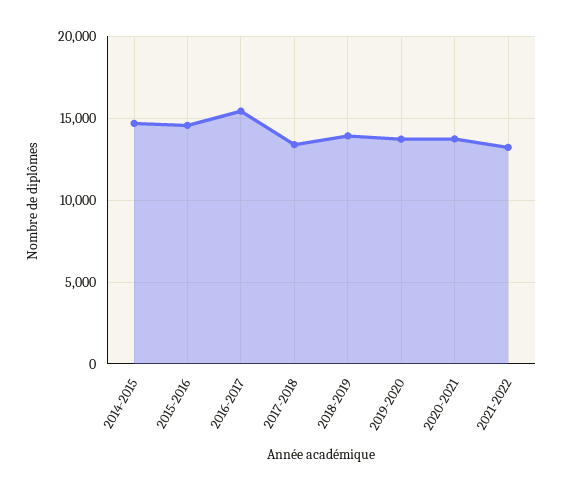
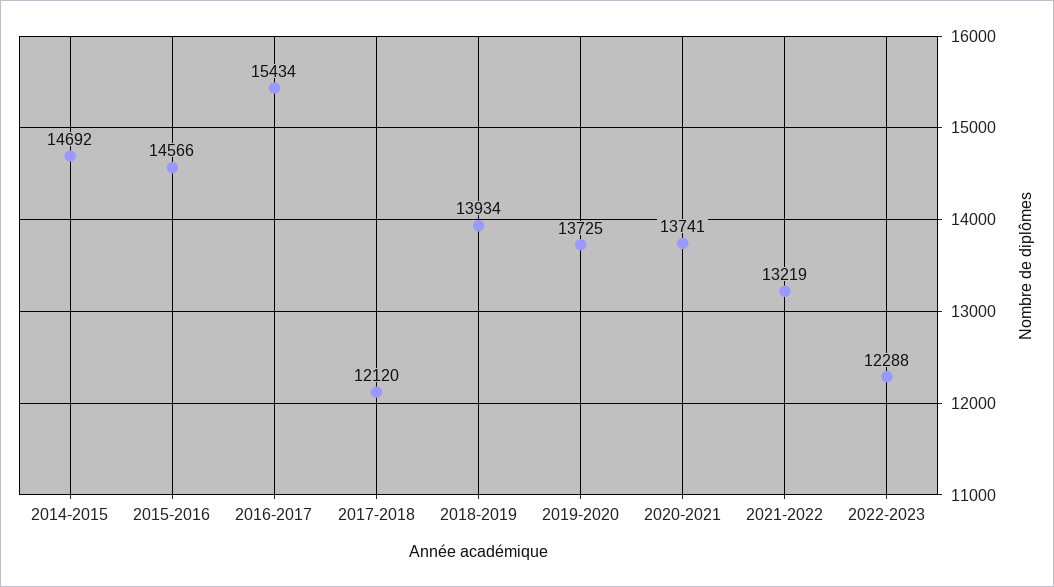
2017-2018: 13500 -> 12120
2022-2023: none -> 12288

